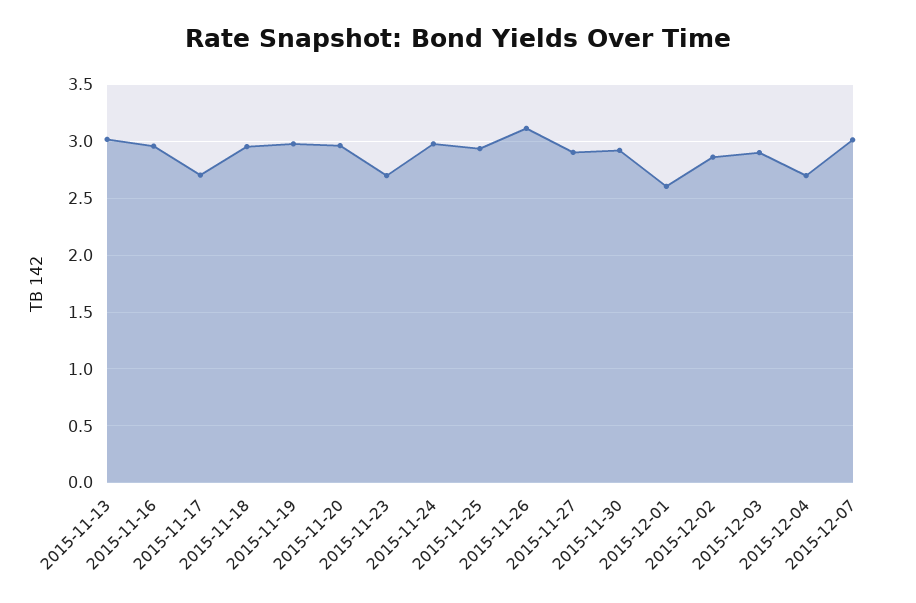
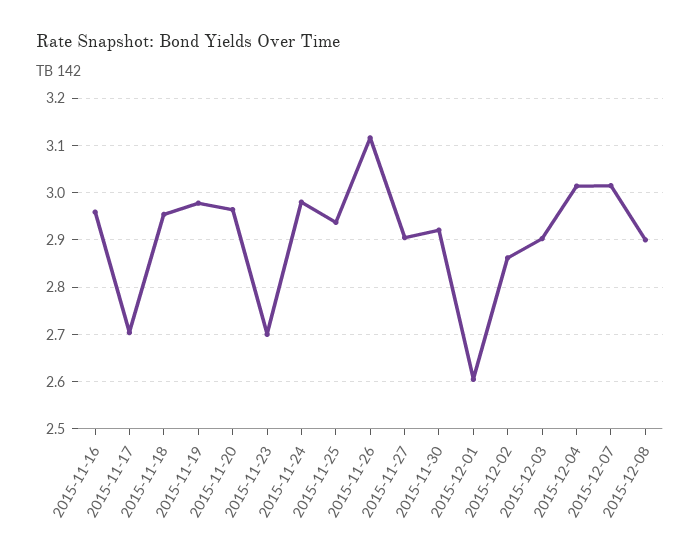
2015-11-13: 3 -> none
2015-12-04: 2.7 -> 3.02
2015-12-08: none -> 2.9

